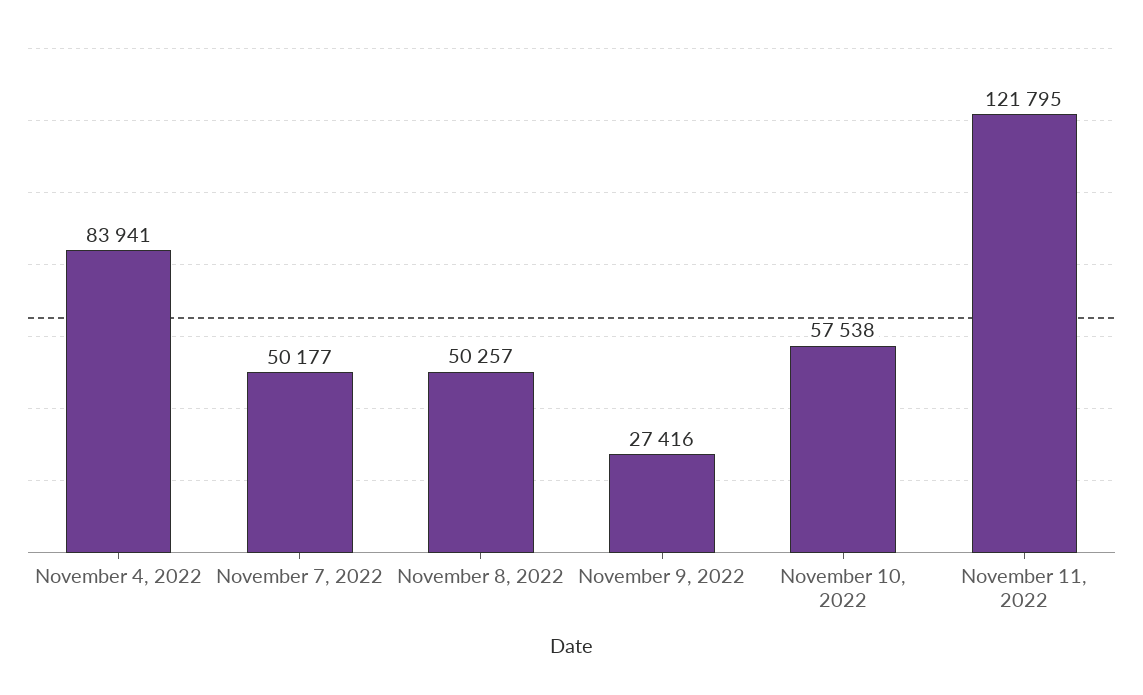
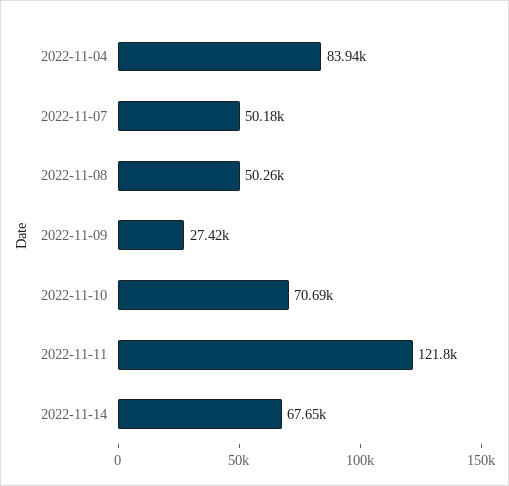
November 10, 2022: 57538 -> 70690
2022-11-14: none -> 67650

